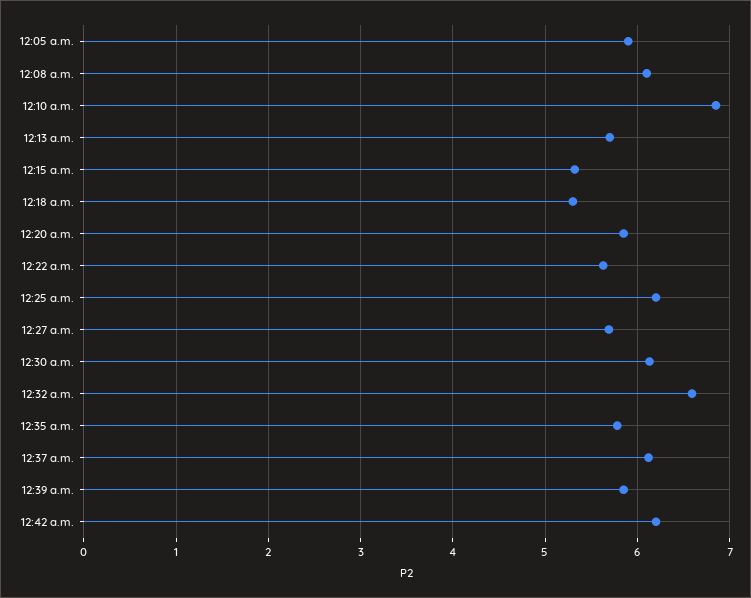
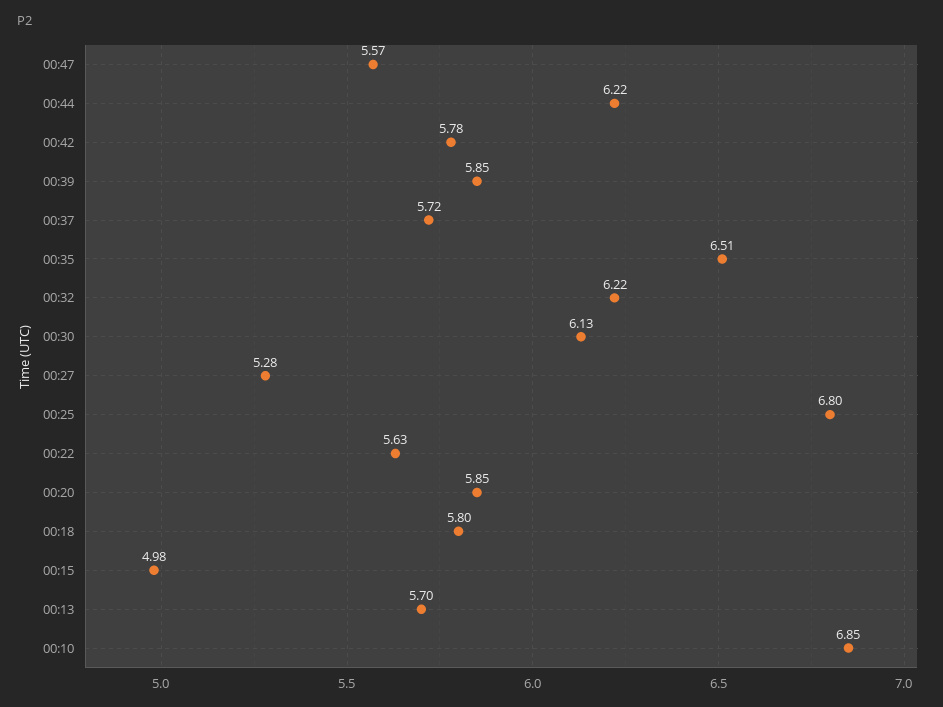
12:05 a.m.: 5.9 -> none
12:08 a.m.: 6.1 -> none
12:15 a.m.: 5.3 -> 4.98
12:18 a.m.: 5.3 -> 5.8
12:25 a.m.: 6.2 -> 6.8
12:27 a.m.: 5.7 -> 5.28
12:32 a.m.: 6.6 -> 6.22
12:35 a.m.: 5.8 -> 6.51
12:37 a.m.: 6.1 -> 5.72
12:42 a.m.: 6.2 -> 5.78
00:47: none -> 5.57
00:44: none -> 6.22

